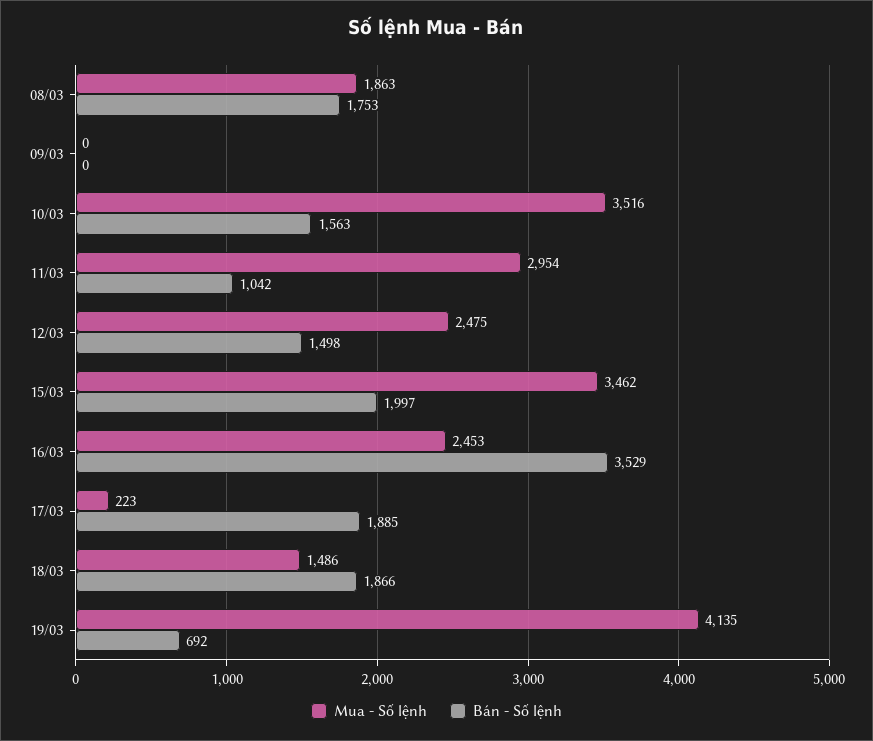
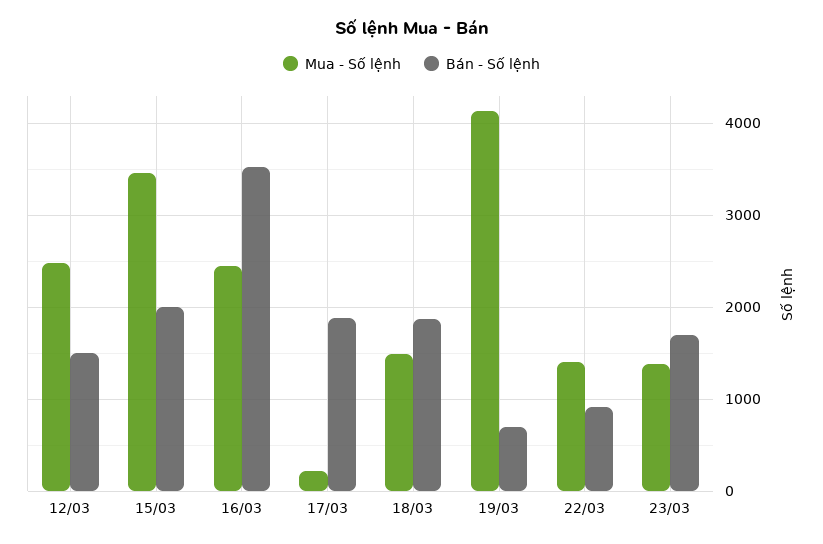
Mua - Số lệnh, 08/03: 1863 -> none
Bán - Số lệnh, 08/03: 1753 -> none
Mua - Số lệnh, 09/03: 0 -> none
Bán - Số lệnh, 09/03: 0 -> none
Mua - Số lệnh, 10/03: 3516 -> none
Bán - Số lệnh, 10/03: 1563 -> none
Mua - Số lệnh, 11/03: 2954 -> none
Bán - Số lệnh, 11/03: 1042 -> none
Mua - Số lệnh, 22/03: none -> 1400
Bán - Số lệnh, 22/03: none -> 900
Mua - Số lệnh, 23/03: none -> 1400
Bán - Số lệnh, 23/03: none -> 1700

